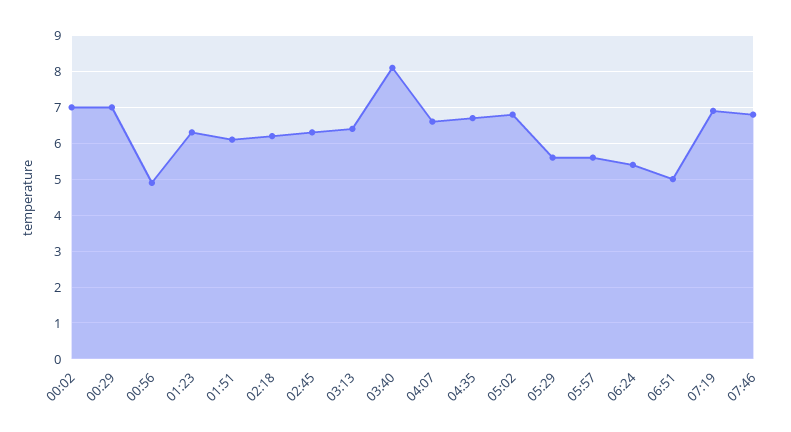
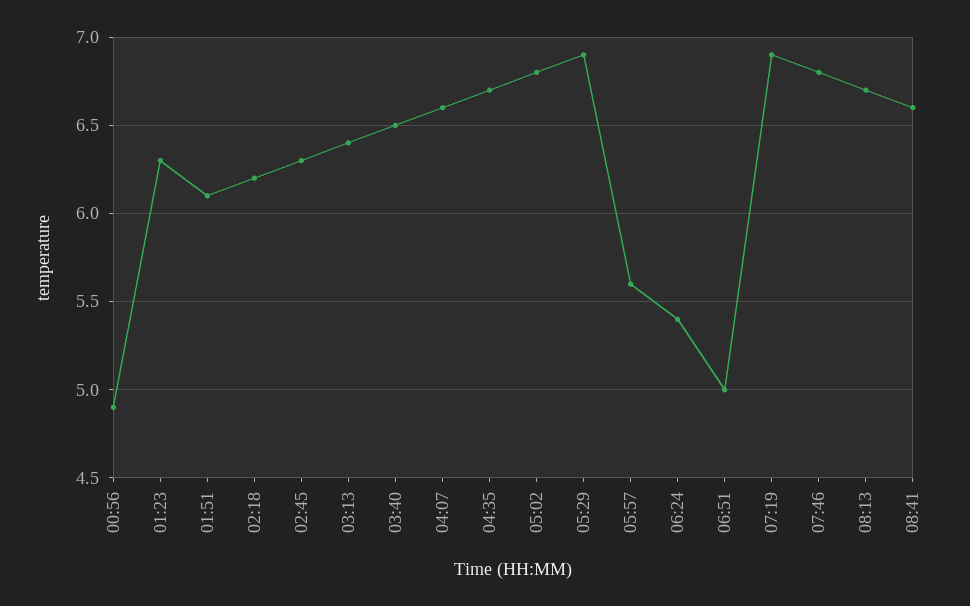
00:02: 7 -> none
00:29: 7 -> none
03:40: 8 -> 6.5
05:29: 5.5 -> 6.9
08:13: none -> 6.7
08:41: none -> 6.6

